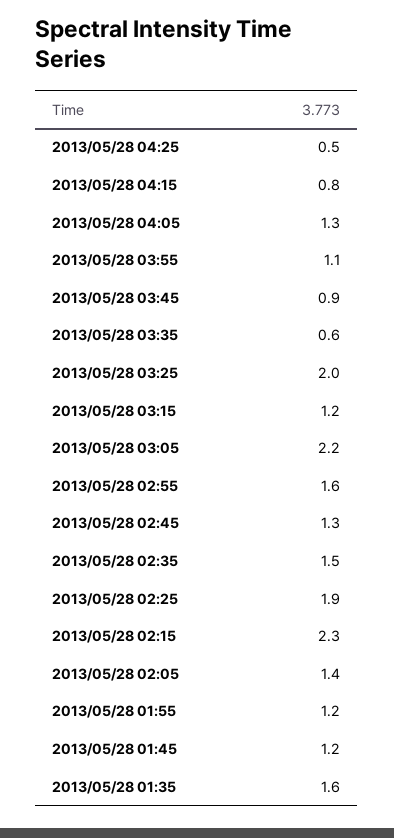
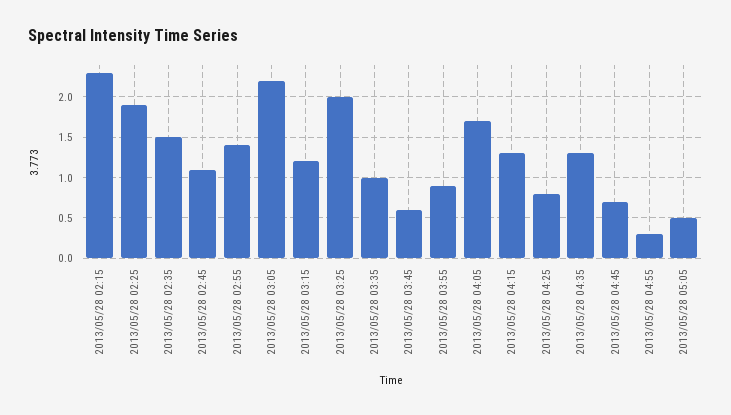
2013/05/28 04:25: 0.5 -> 0.8
2013/05/28 04:15: 0.8 -> 1.3
2013/05/28 04:05: 1.3 -> 1.7
2013/05/28 03:55: 1.1 -> 0.9
2013/05/28 03:45: 0.9 -> 0.6
2013/05/28 03:35: 0.6 -> 1
2013/05/28 02:55: 1.6 -> 1.4
2013/05/28 02:45: 1.3 -> 1.1
2013/05/28 02:05: 1.4 -> none
2013/05/28 01:55: 1.2 -> none
2013/05/28 01:45: 1.2 -> none
2013/05/28 01:35: 1.6 -> none
2013/05/28 04:35: none -> 1.3
2013/05/28 04:45: none -> 0.7
2013/05/28 04:55: none -> 0.3
2013/05/28 05:05: none -> 0.5

